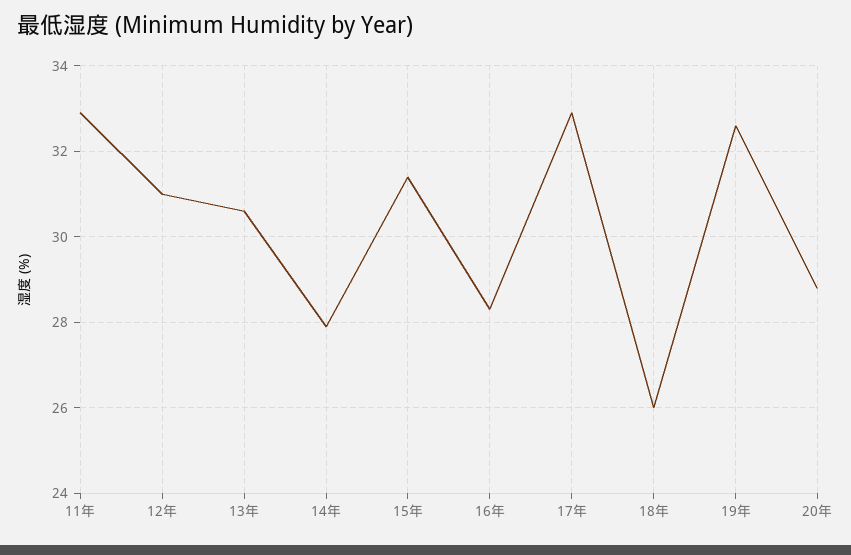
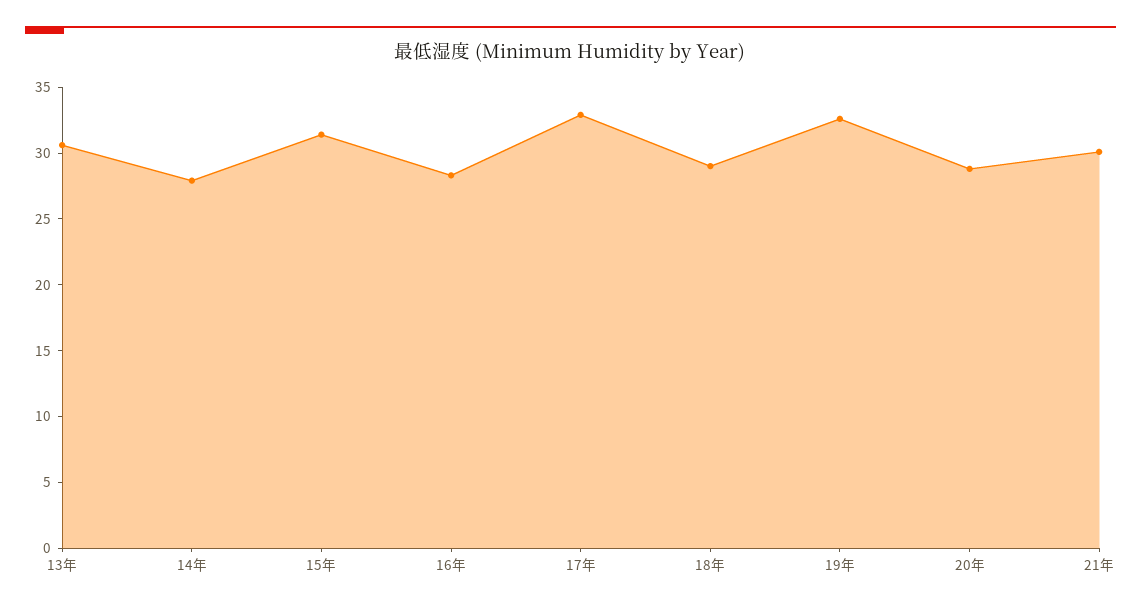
11年: 33 -> none
12年: 31 -> none
18年: 26 -> 29
21年: none -> 30

